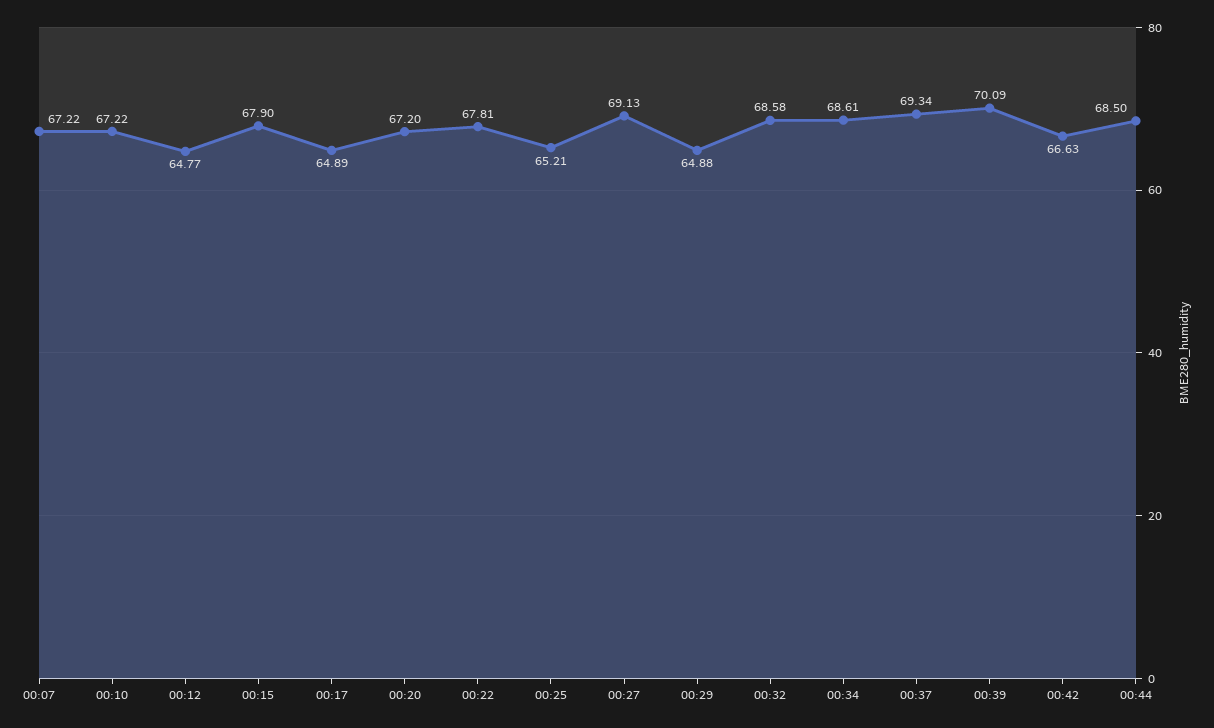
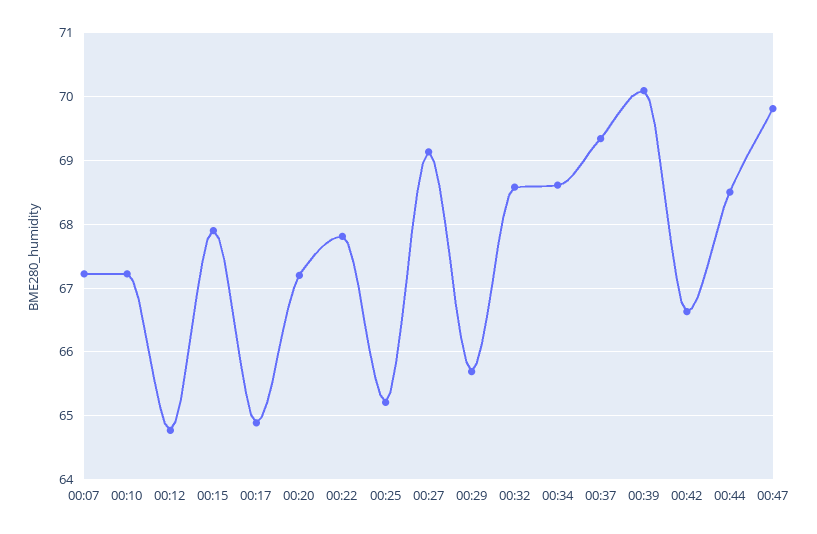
00:29: 64.88 -> 65.7
00:47: none -> 69.8

